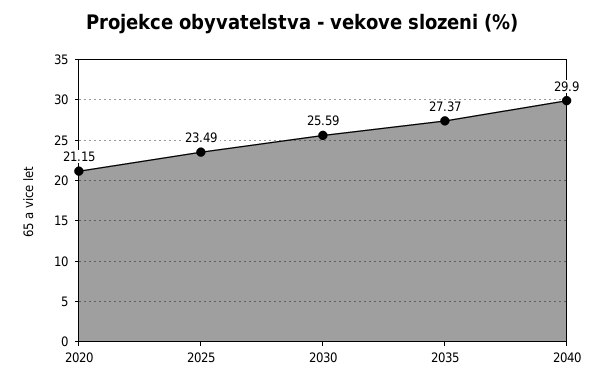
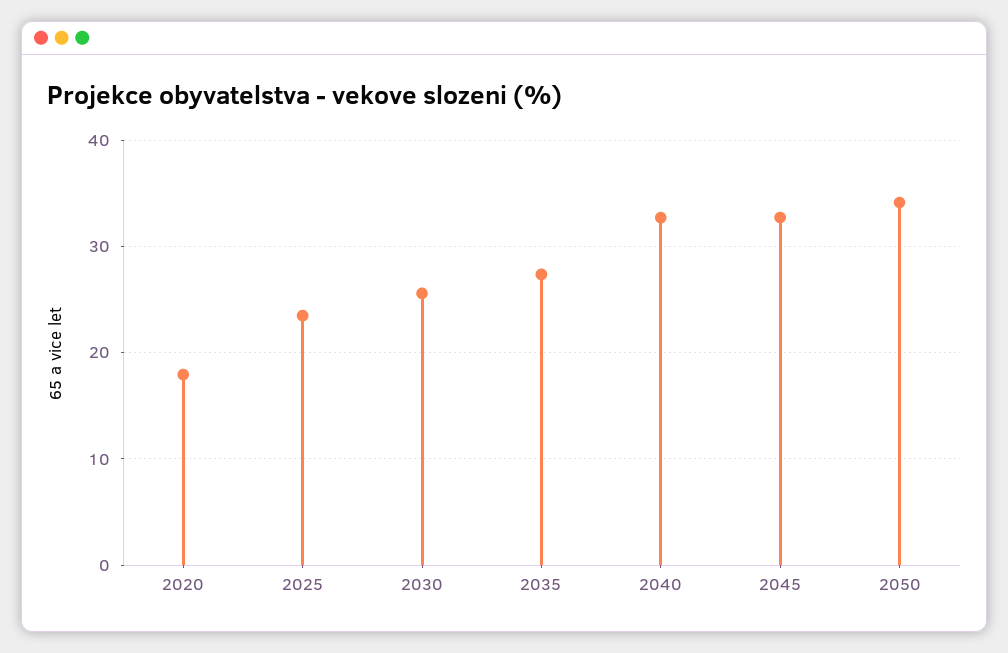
2020: 21.15 -> 18
2040: 29.9 -> 33
2045: none -> 33
2050: none -> 34

